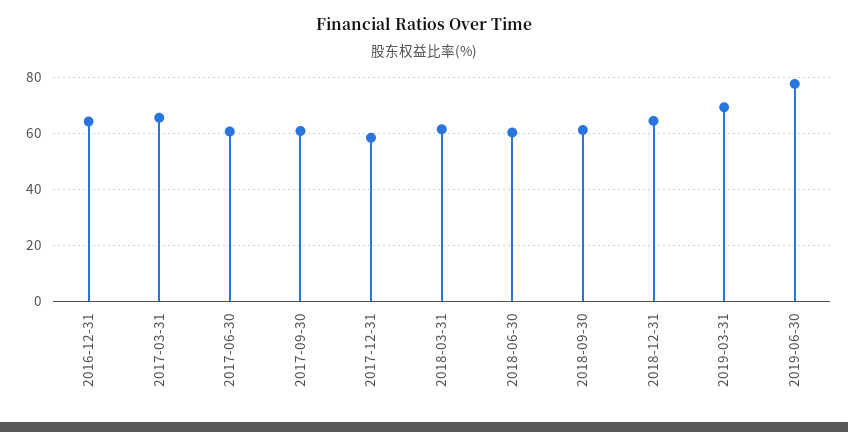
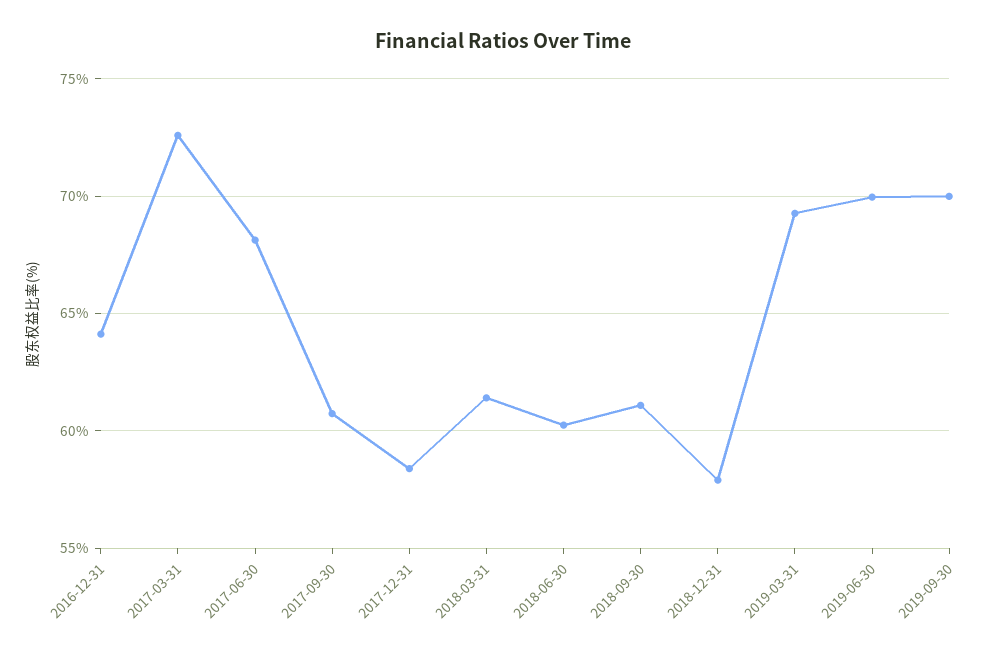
2017-03-31: 65 -> 72.5
2017-06-30: 60 -> 68
2018-12-31: 65 -> 58
2019-06-30: 77.5 -> 70
2019-09-30: none -> 70

